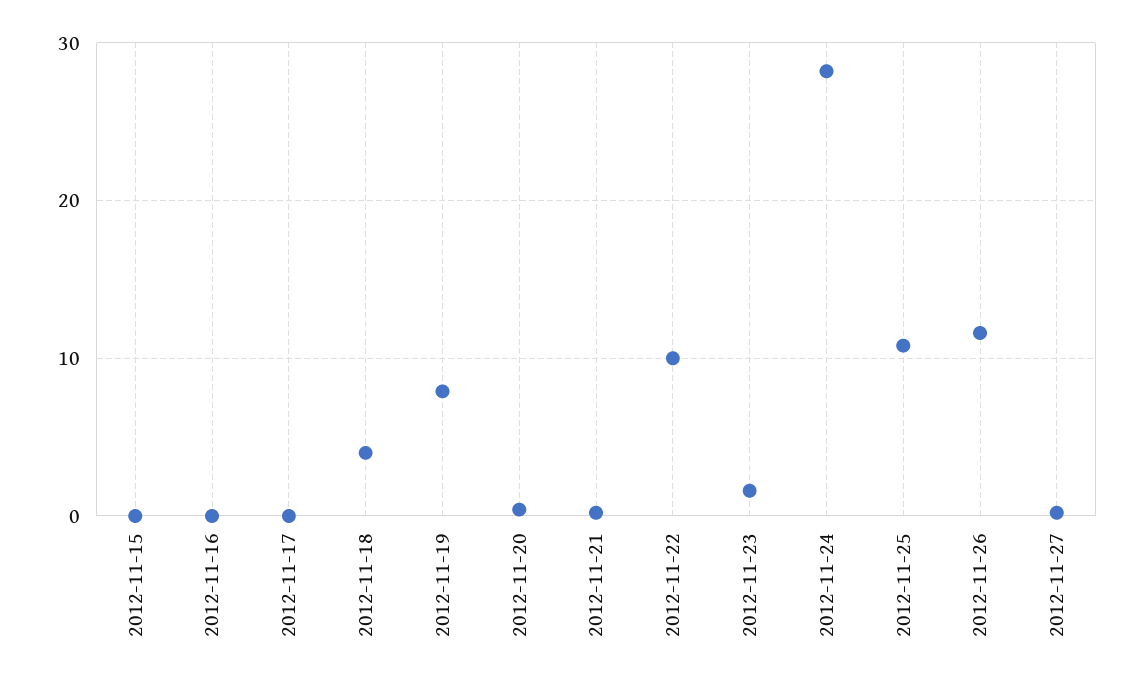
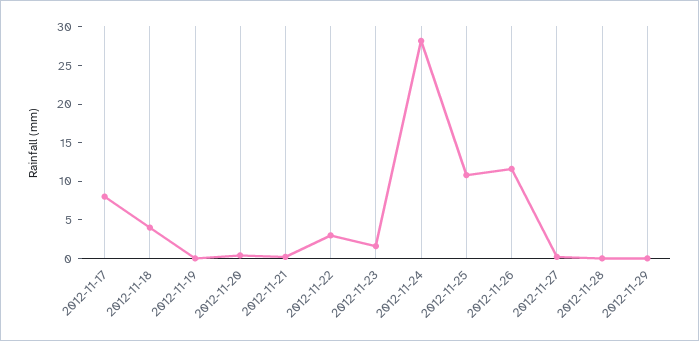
2012-11-15: 0 -> none
2012-11-16: 0 -> none
2012-11-17: 0 -> 7.5
2012-11-19: 8 -> 0
2012-11-22: 10 -> 2.5
2012-11-28: none -> 0
2012-11-29: none -> 0

